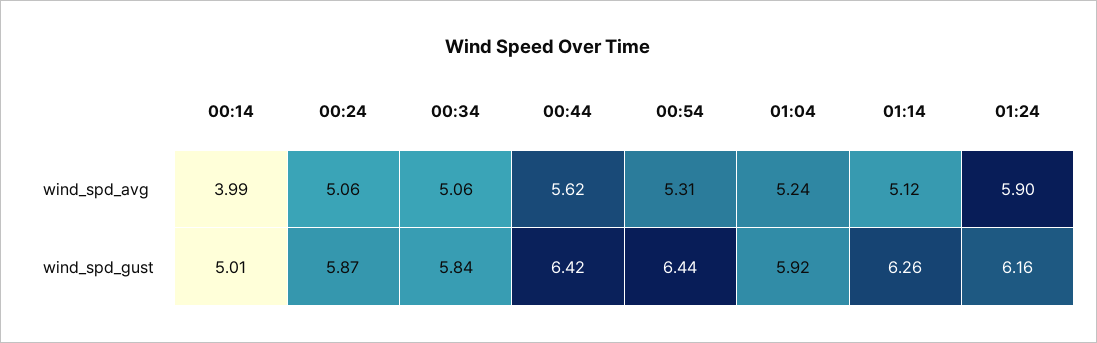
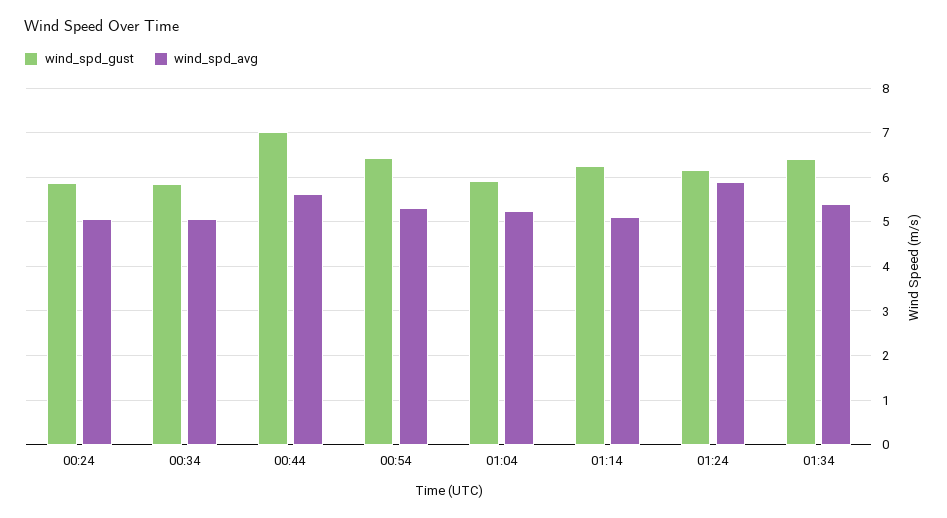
wind_spd_avg, 00:14: 3.99 -> none
wind_spd_gust, 00:14: 5.01 -> none
wind_spd_gust, 00:44: 6.42 -> 7
wind_spd_gust, 01:34: none -> 6.4
wind_spd_avg, 01:34: none -> 5.4

